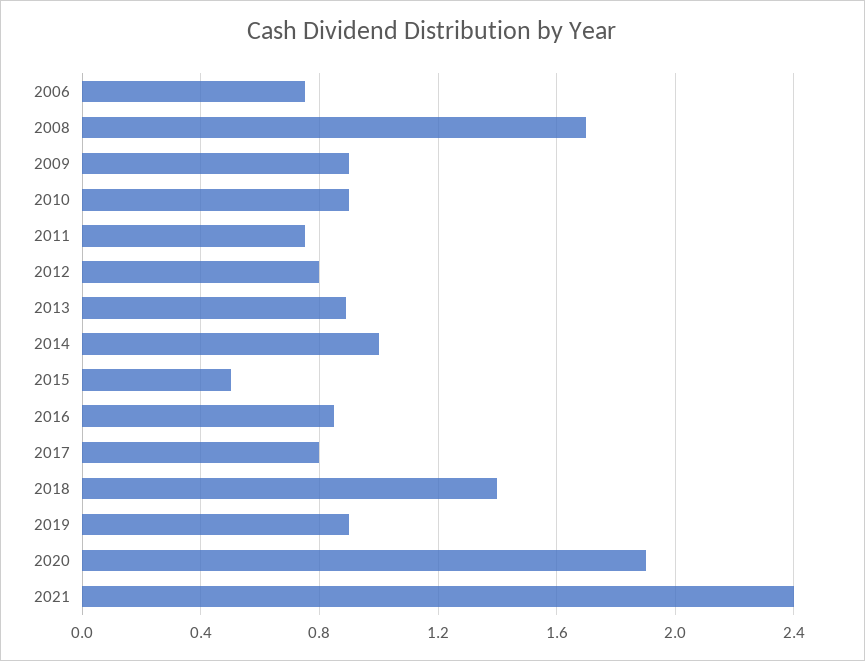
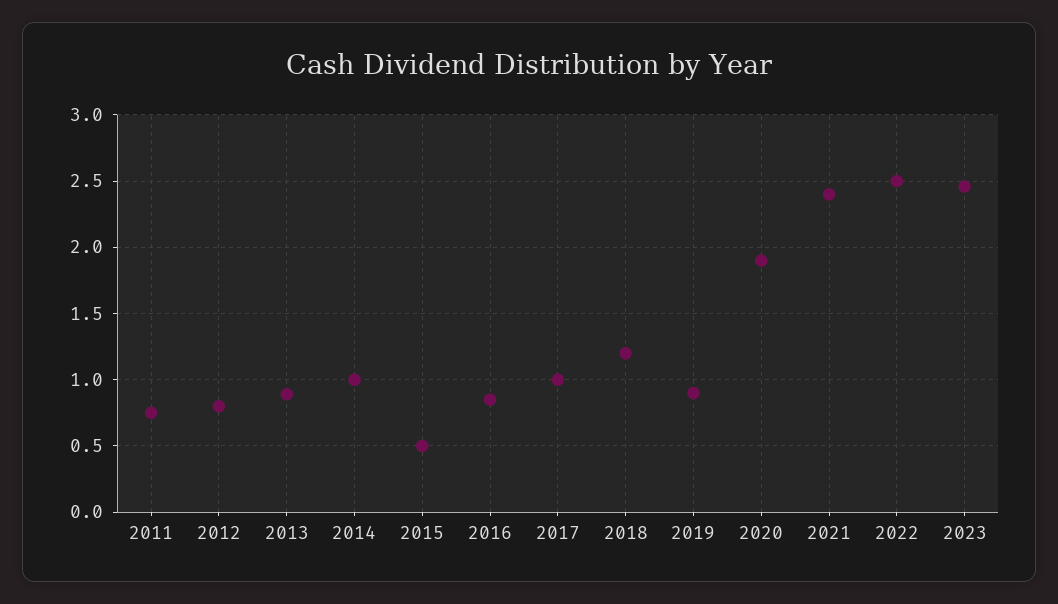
2006: 0.75 -> none
2008: 1.7 -> none
2009: 0.9 -> none
2010: 0.9 -> none
2017: 0.8 -> 1
2018: 1.4 -> 1.2
2022: none -> 2.5
2023: none -> 2.45

